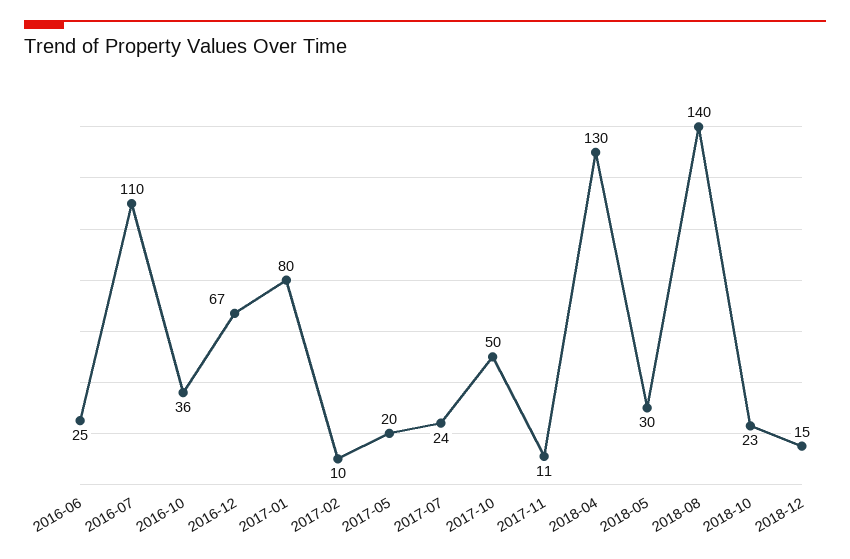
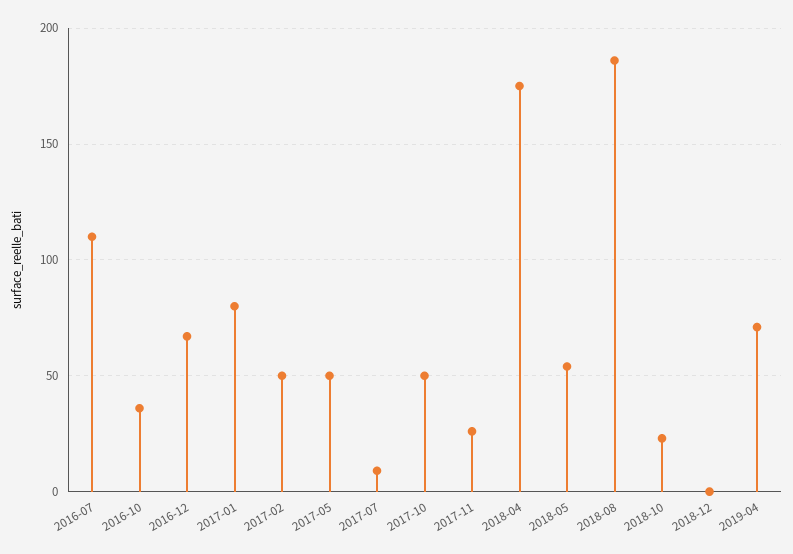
2016-06: 25 -> none
2017-02: 10 -> 50
2017-05: 20 -> 50
2017-07: 24 -> 10
2017-11: 11 -> 25
2018-04: 130 -> 175
2018-05: 30 -> 55
2018-08: 140 -> 185
2018-12: 15 -> 0
2019-04: none -> 70

